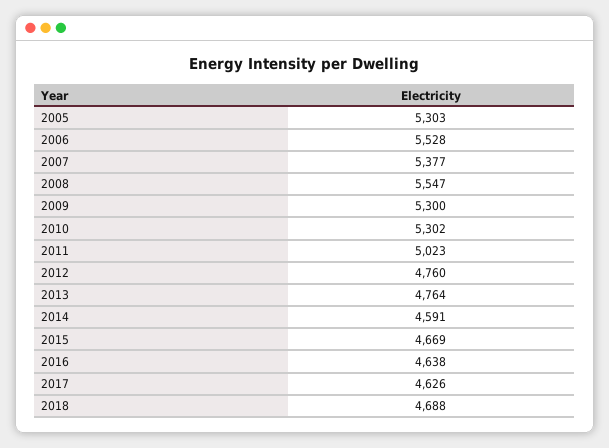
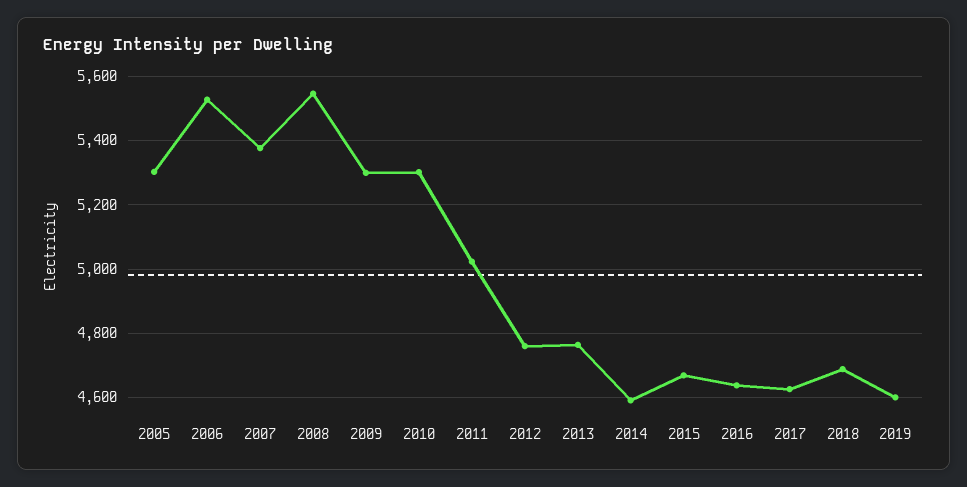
2019: none -> 4600

